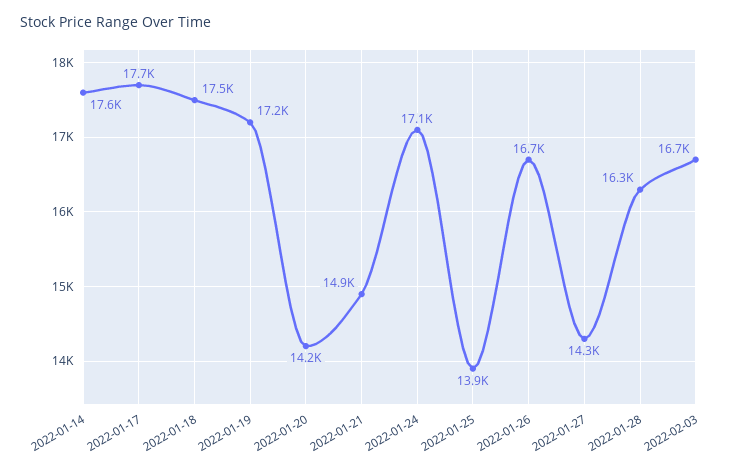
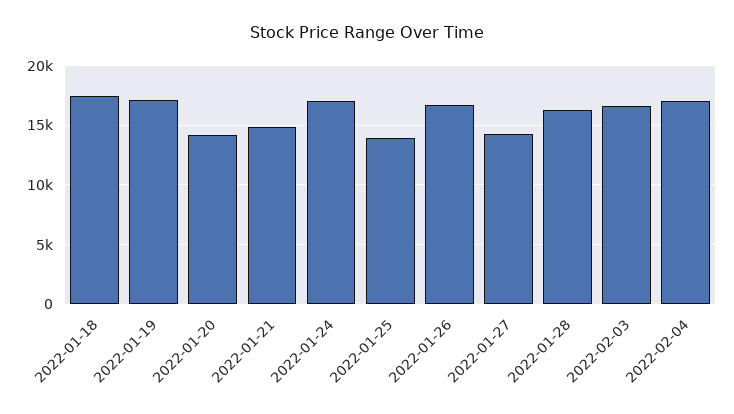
2022-01-14: 17600 -> none
2022-01-17: 17700 -> none
2022-02-04: none -> 17000

